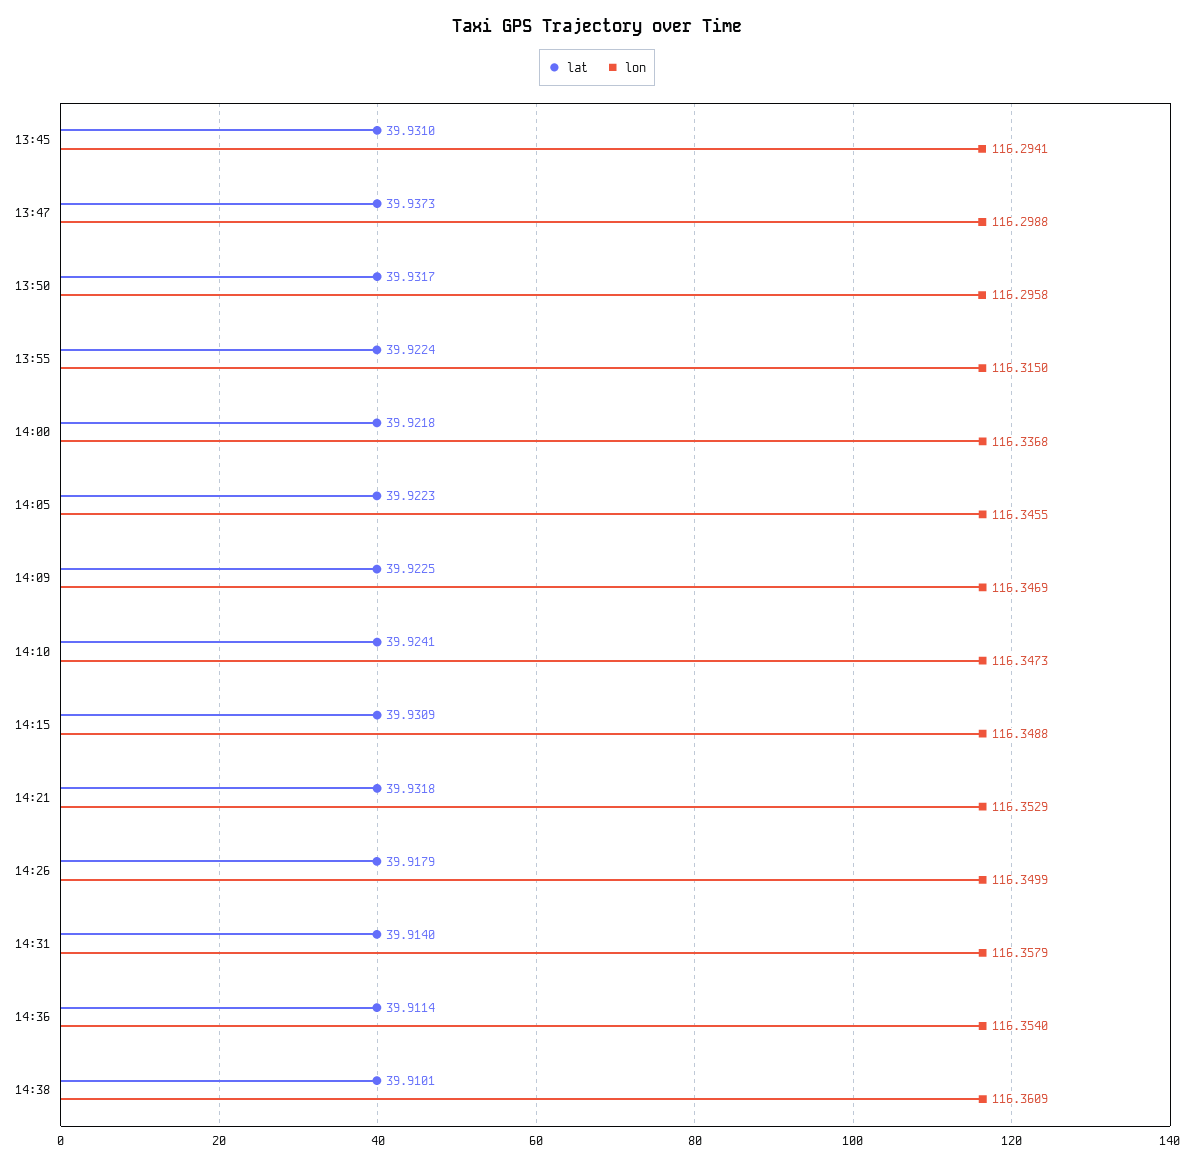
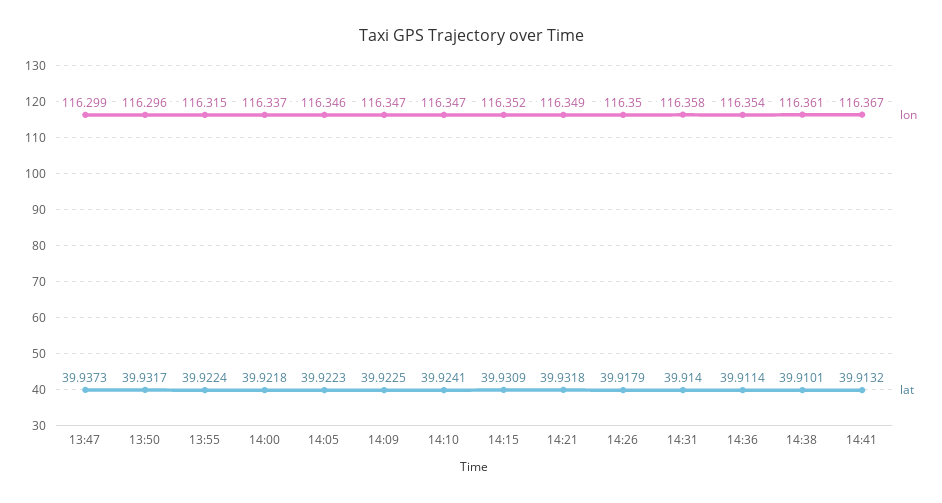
lat, 13:45: 39.931 -> none
lon, 13:45: 116.2941 -> none
lon, 14:15: 116.3488 -> 116.352
lon, 14:21: 116.3529 -> 116.349
lon, 14:41: none -> 116.367
lat, 14:41: none -> 39.9132

